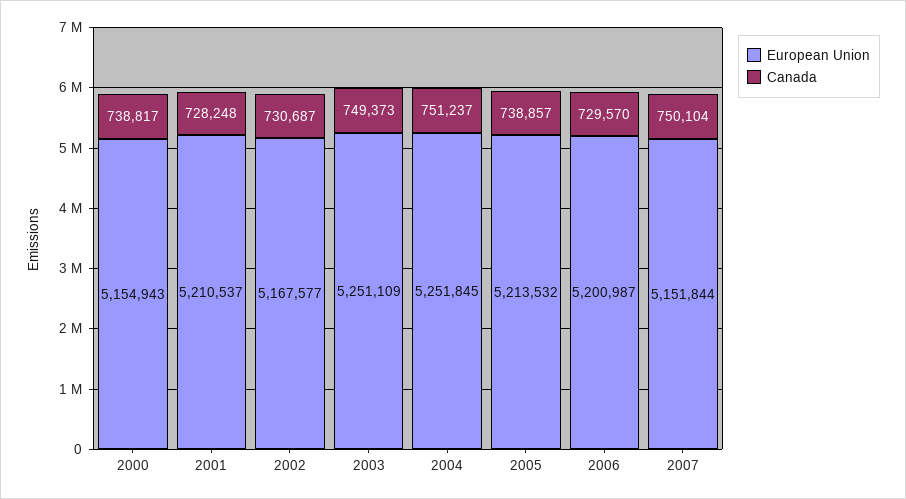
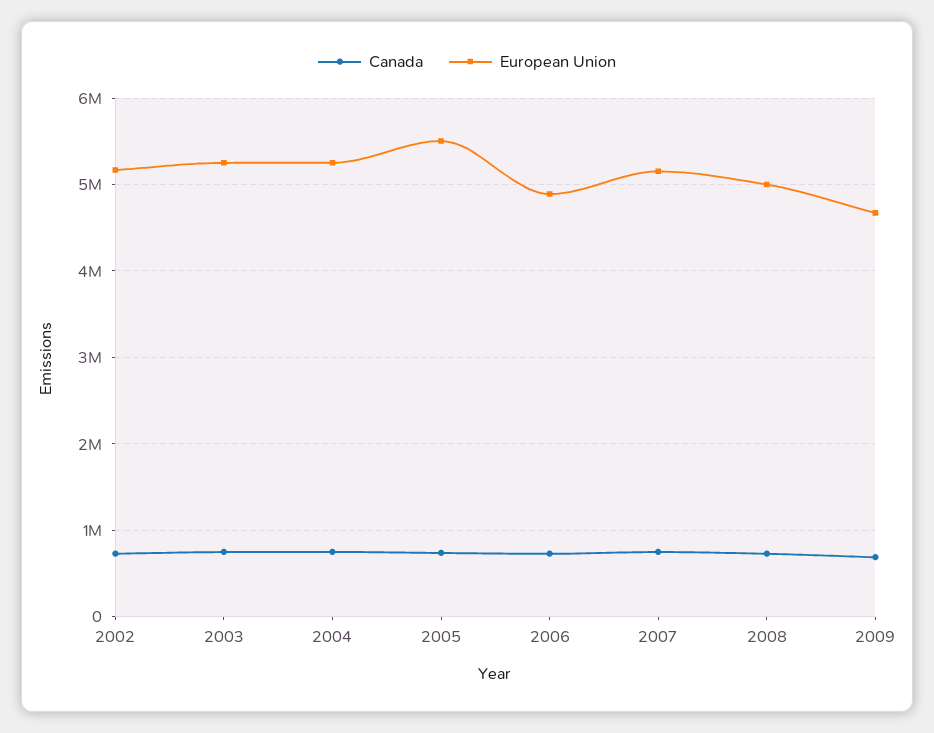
European Union, 2000: 5154943 -> none
Canada, 2000: 738817 -> none
European Union, 2001: 5210537 -> none
Canada, 2001: 728248 -> none
European Union, 2005: 5213532 -> 5500000
European Union, 2006: 5200987 -> 4900000
Canada, 2008: none -> 700000
European Union, 2008: none -> 5000000
Canada, 2009: none -> 700000
European Union, 2009: none -> 4700000

